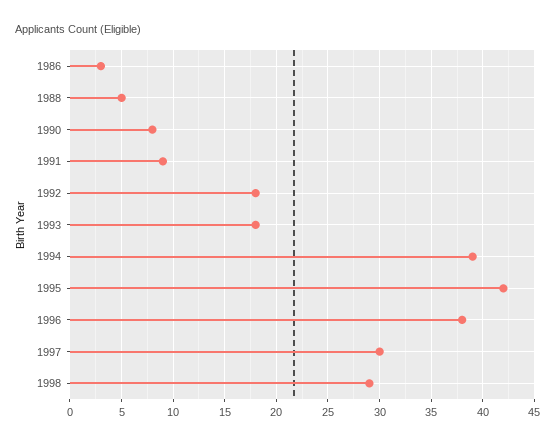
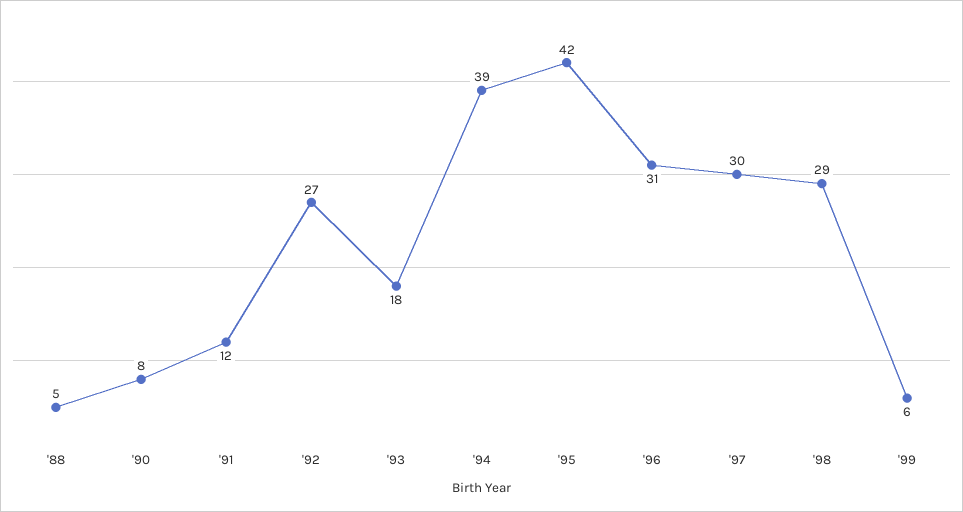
1986: 3 -> none
1991: 9 -> 12
1992: 18 -> 27
1996: 38 -> 31
'99: none -> 6

